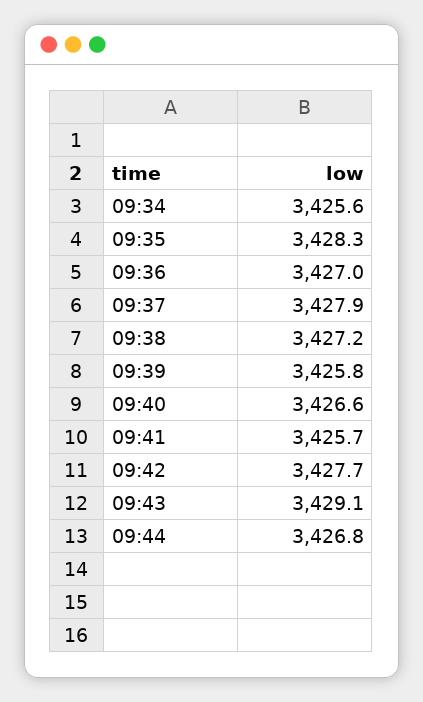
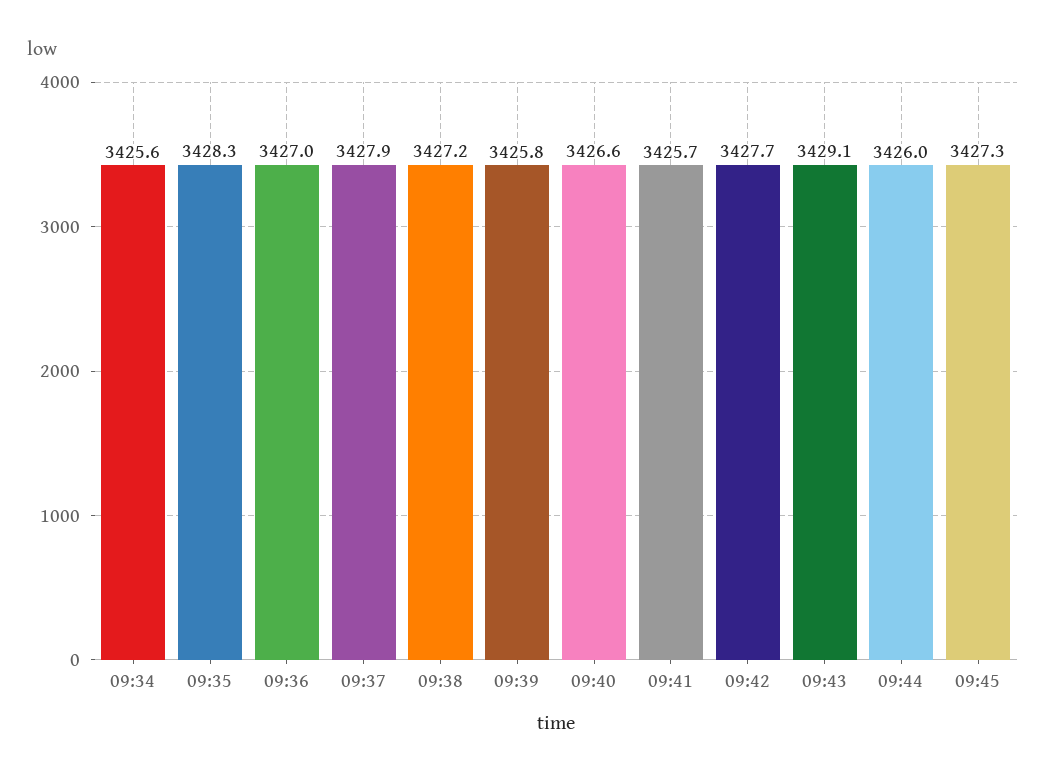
09:44: 3426.8 -> 3426
09:45: none -> 3427.3

